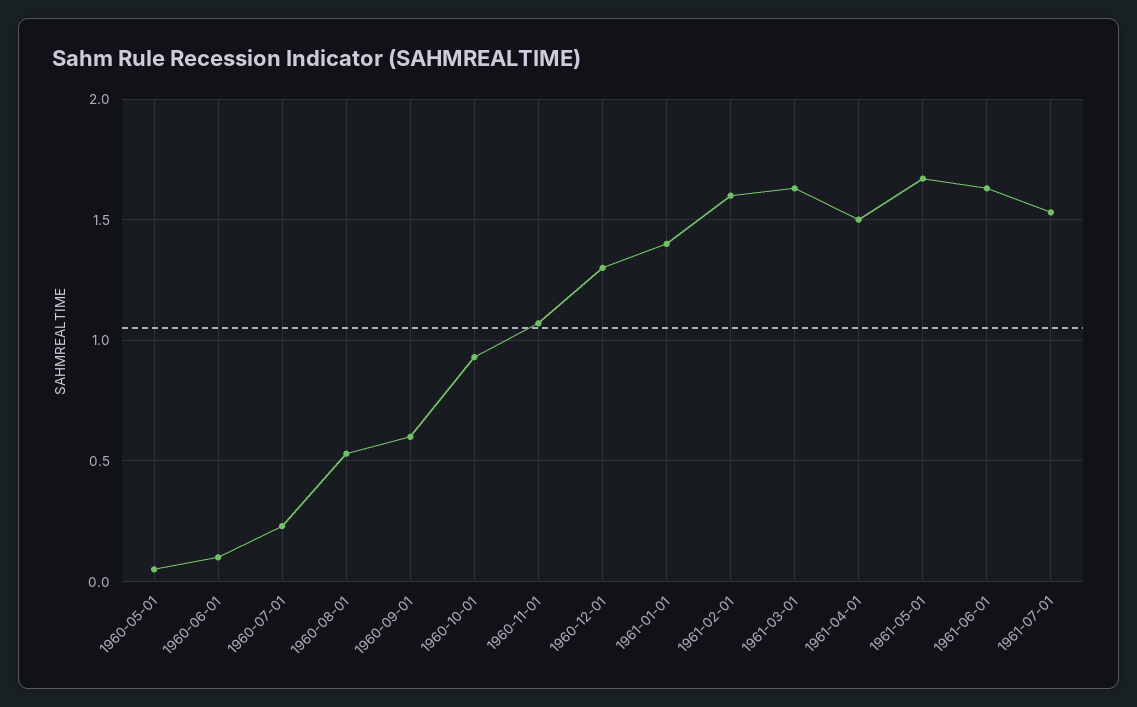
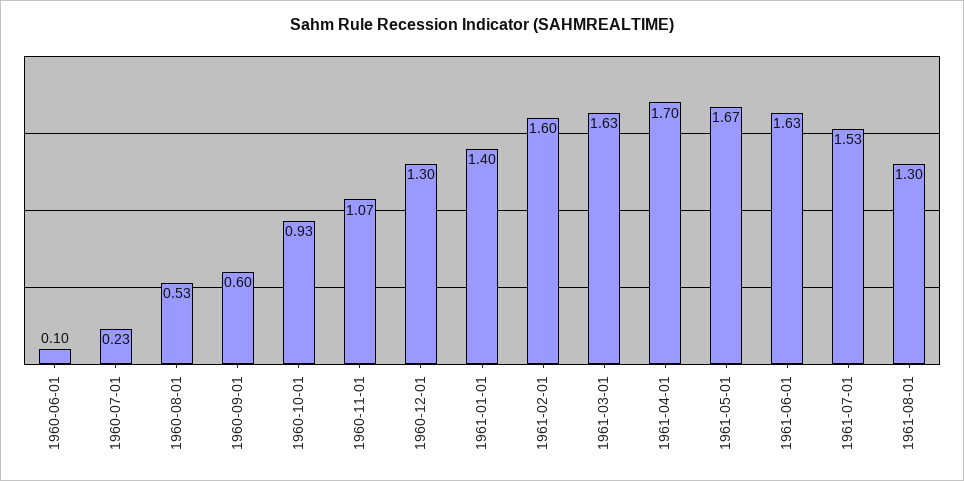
1960-05-01: 0.05 -> none
1961-04-01: 1.5 -> 1.7
1961-08-01: none -> 1.3

